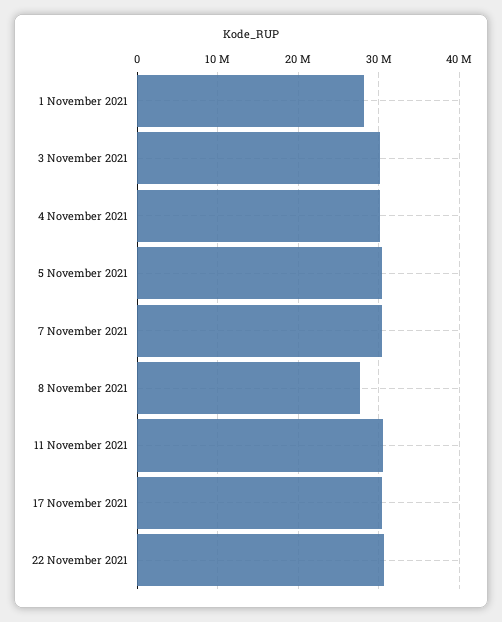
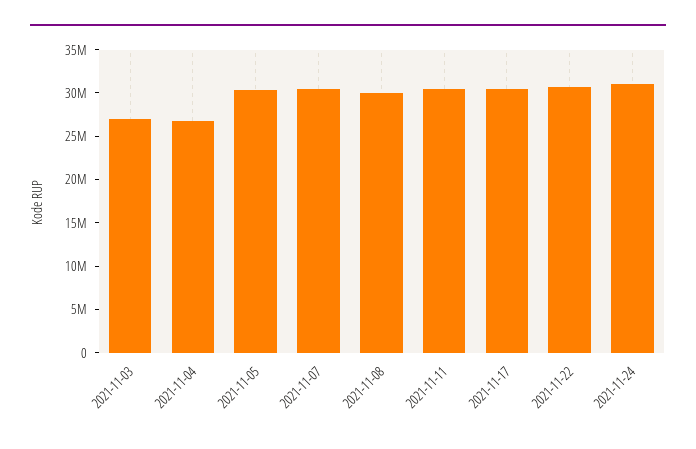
1 November 2021: 28000000 -> none
3 November 2021: 30000000 -> 27000000
4 November 2021: 30000000 -> 27000000
8 November 2021: 28000000 -> 30000000
2021-11-24: none -> 31000000

